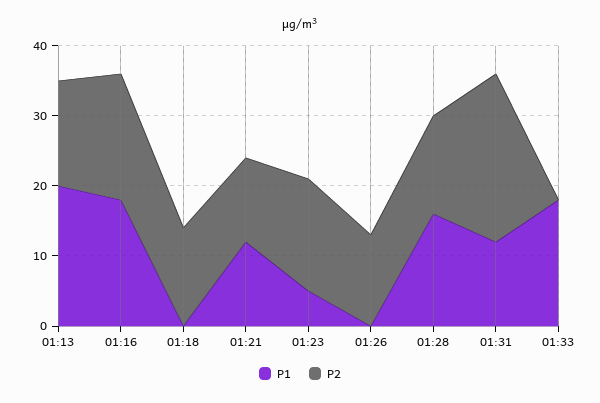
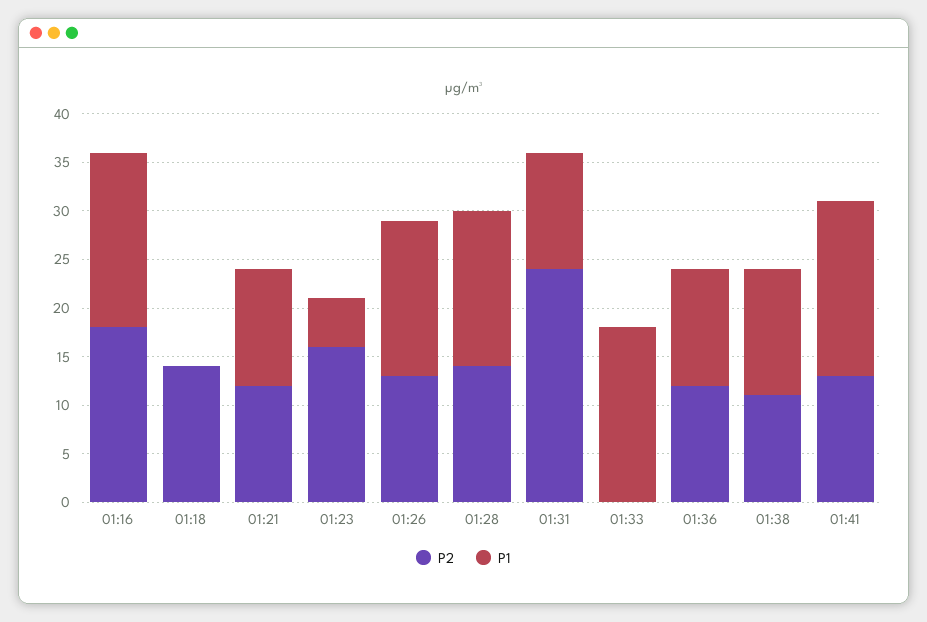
P1, 01:13: 20 -> none
P2, 01:13: 15 -> none
P1, 01:26: 0 -> 16
P2, 01:36: none -> 12
P1, 01:36: none -> 12
P2, 01:38: none -> 11
P1, 01:38: none -> 13
P2, 01:41: none -> 13
P1, 01:41: none -> 18

